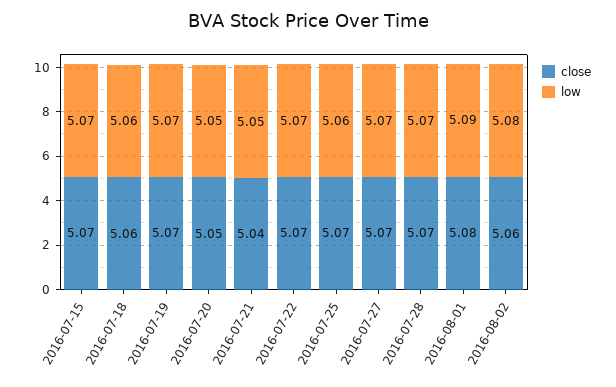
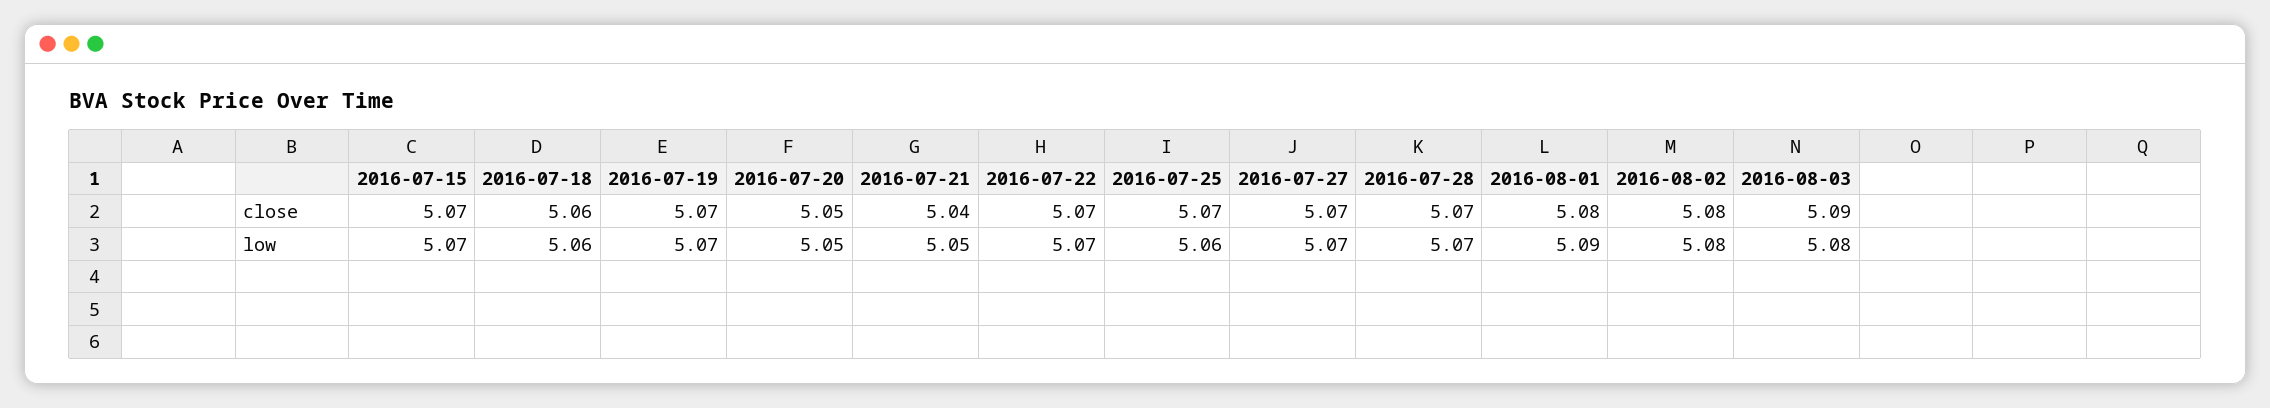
close, 2016-08-02: 5.06 -> 5.08
close, 2016-08-03: none -> 5.09
low, 2016-08-03: none -> 5.08

